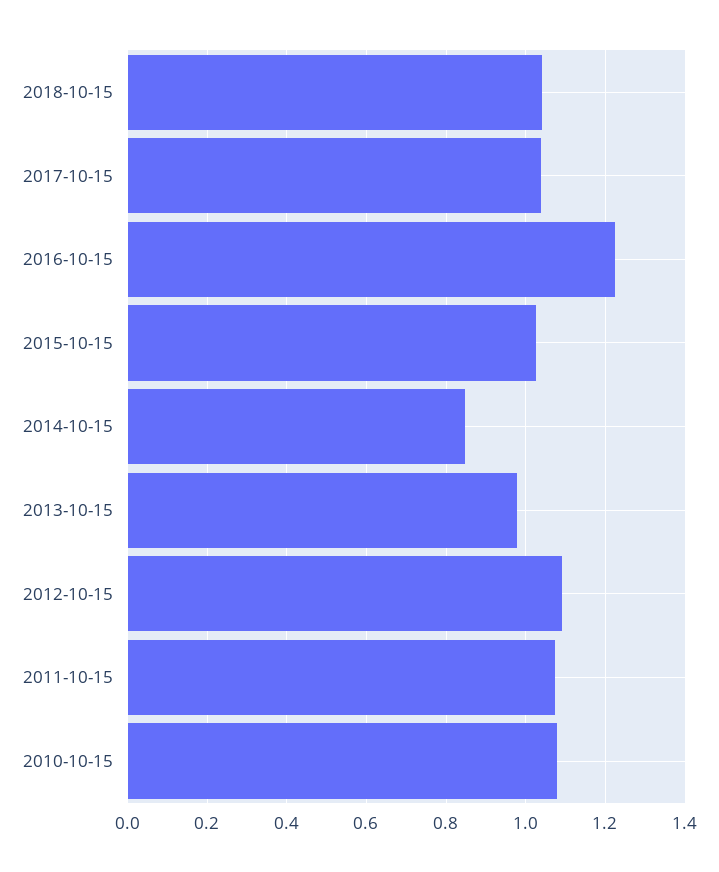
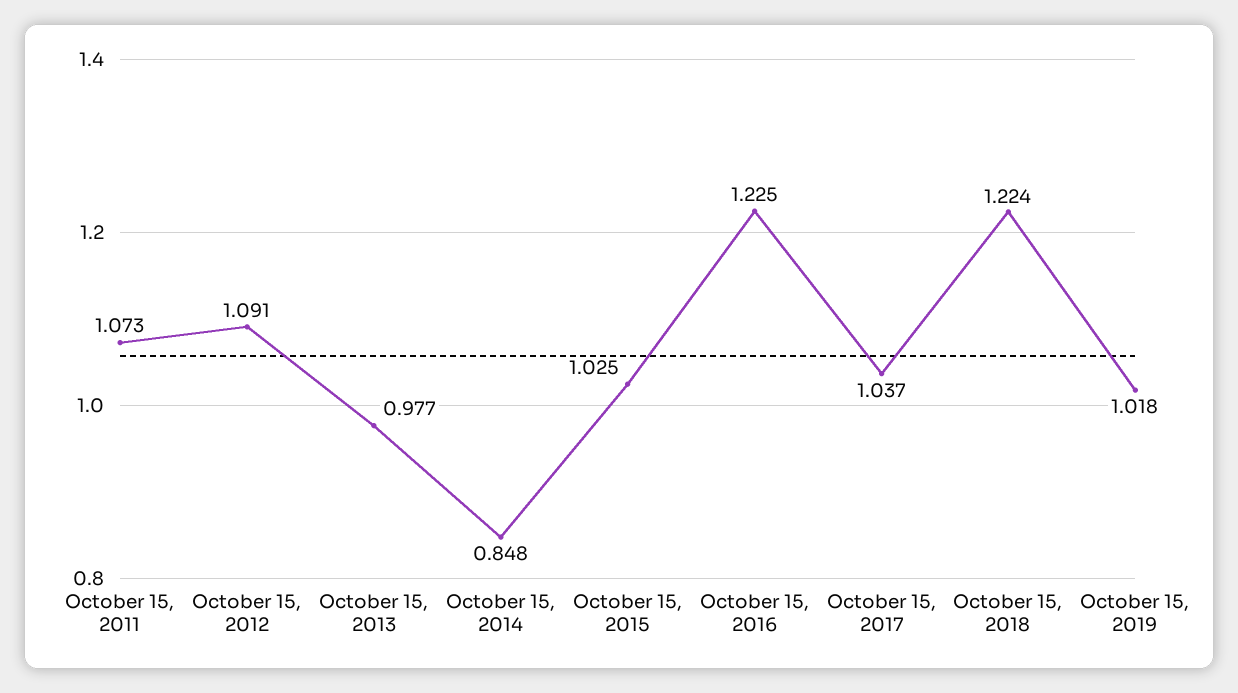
2018-10-15: 1.04 -> 1.224
2010-10-15: 1.08 -> none
October 15, 2019: none -> 1.018

